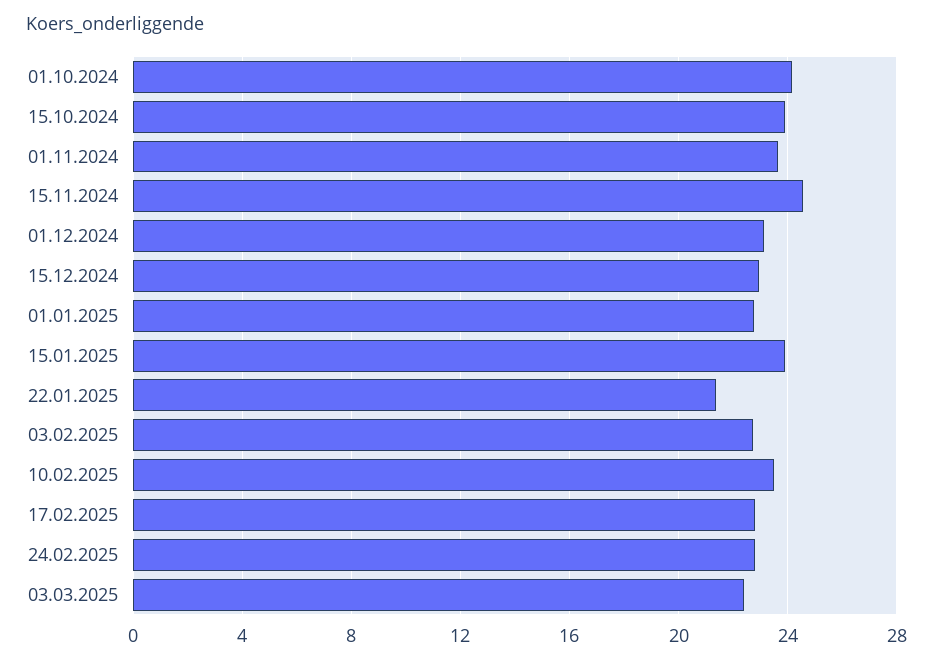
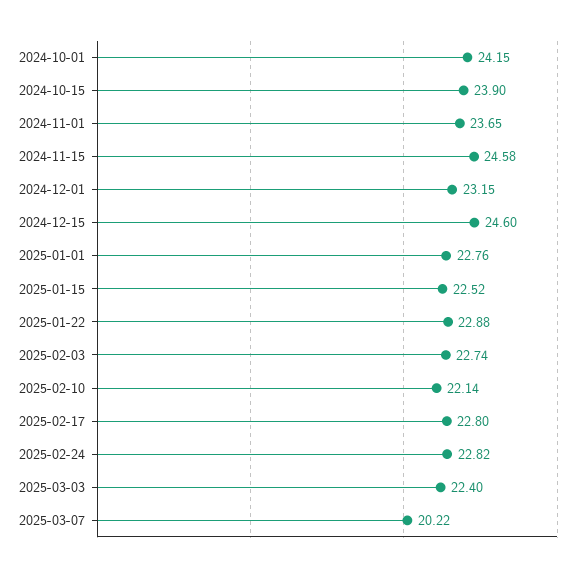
15.12.2024: 23 -> 24.6
15.01.2025: 24 -> 22.52
22.01.2025: 21.5 -> 22.88
10.02.2025: 23.5 -> 22.14
2025-03-07: none -> 20.22

